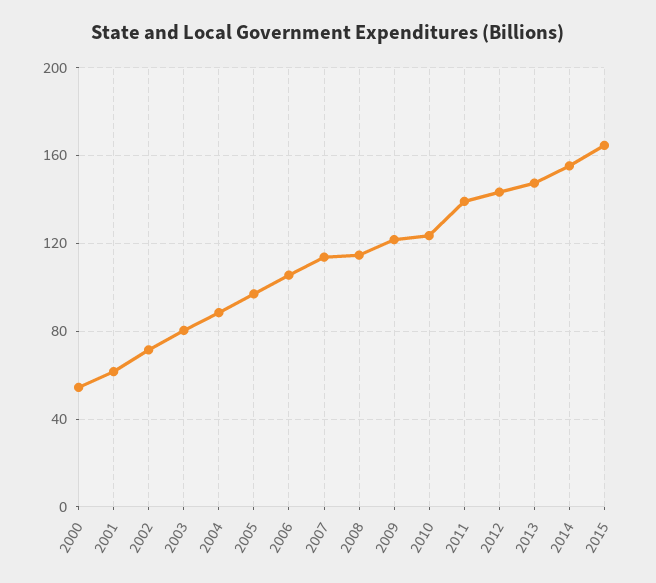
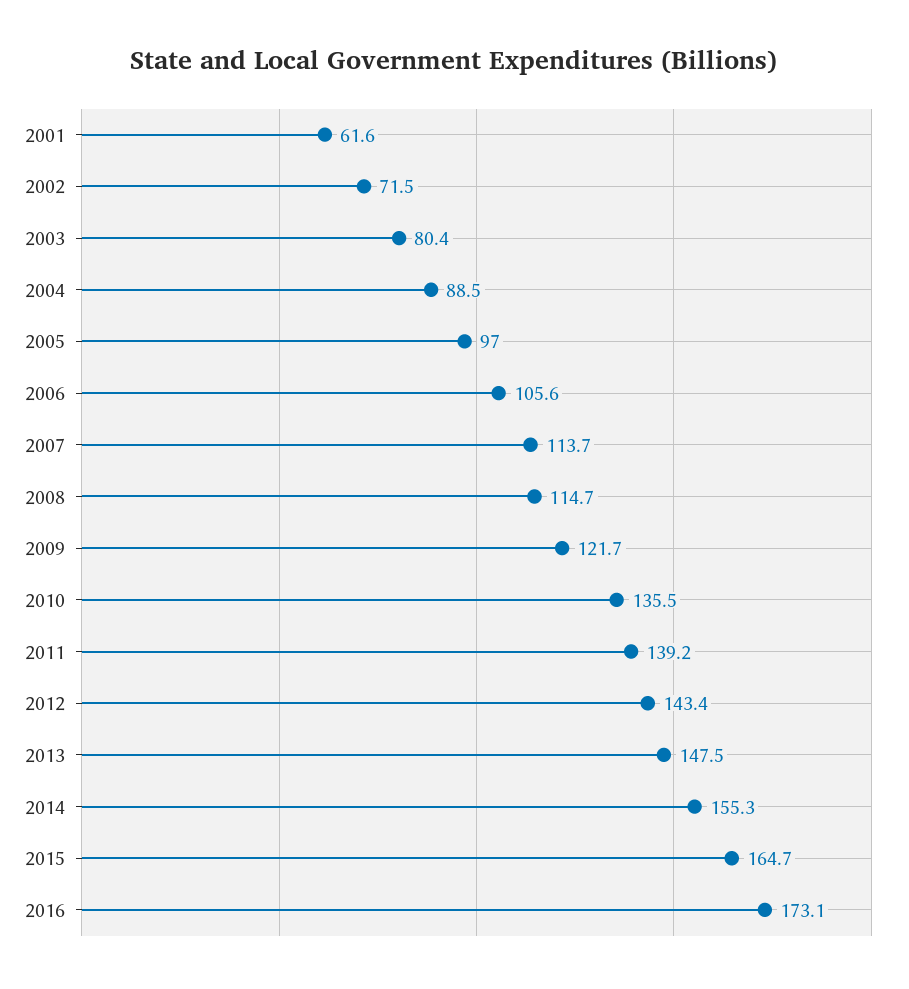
2000: 55 -> none
2010: 125 -> 135.5
2016: none -> 173.1

